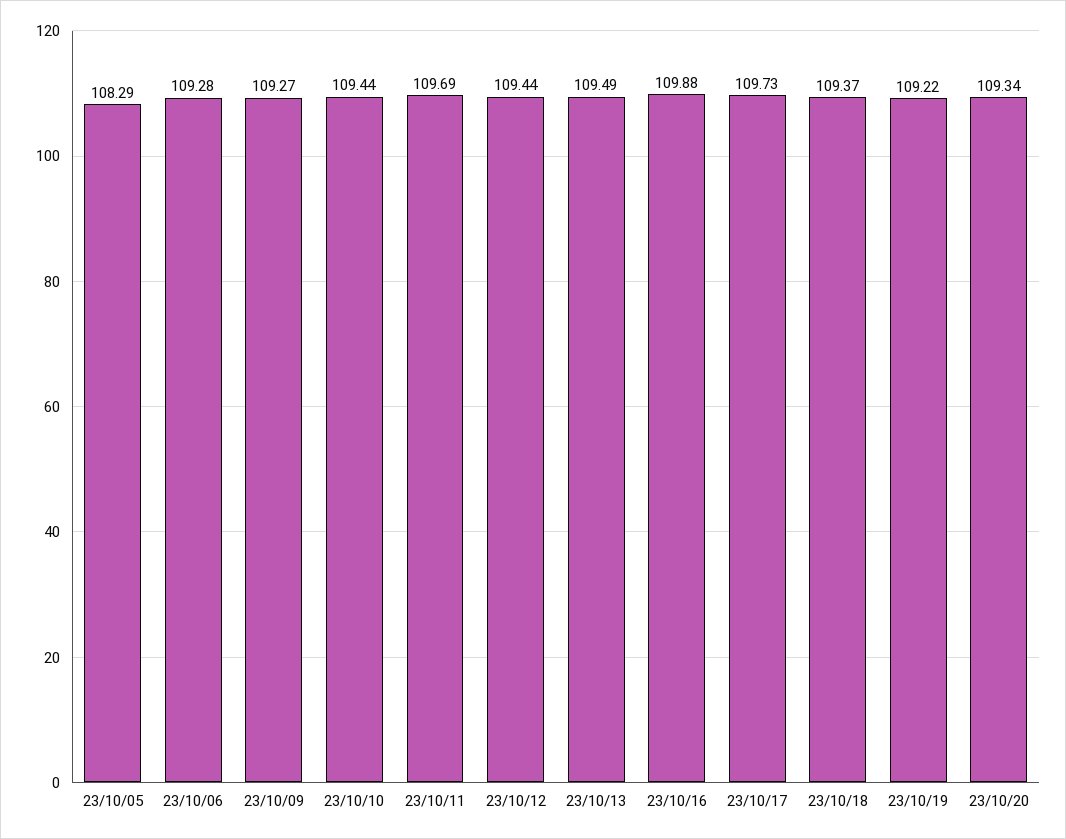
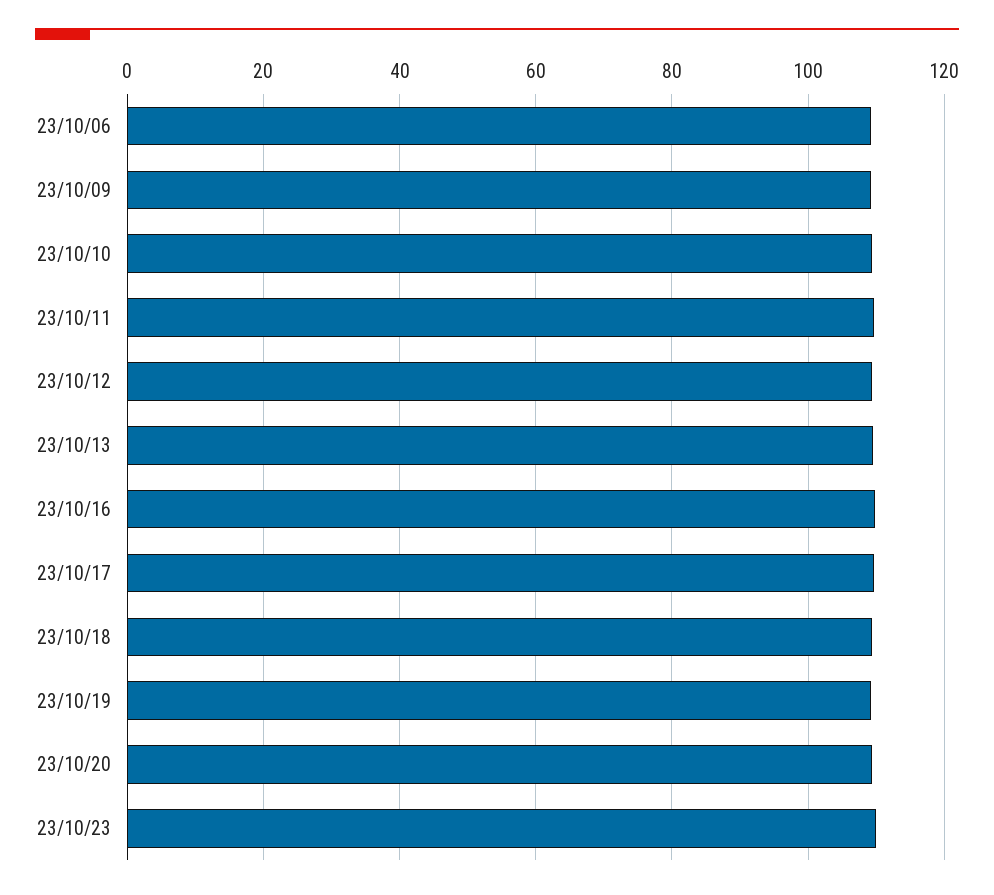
23/10/05: 108.29 -> none
23/10/23: none -> 110

